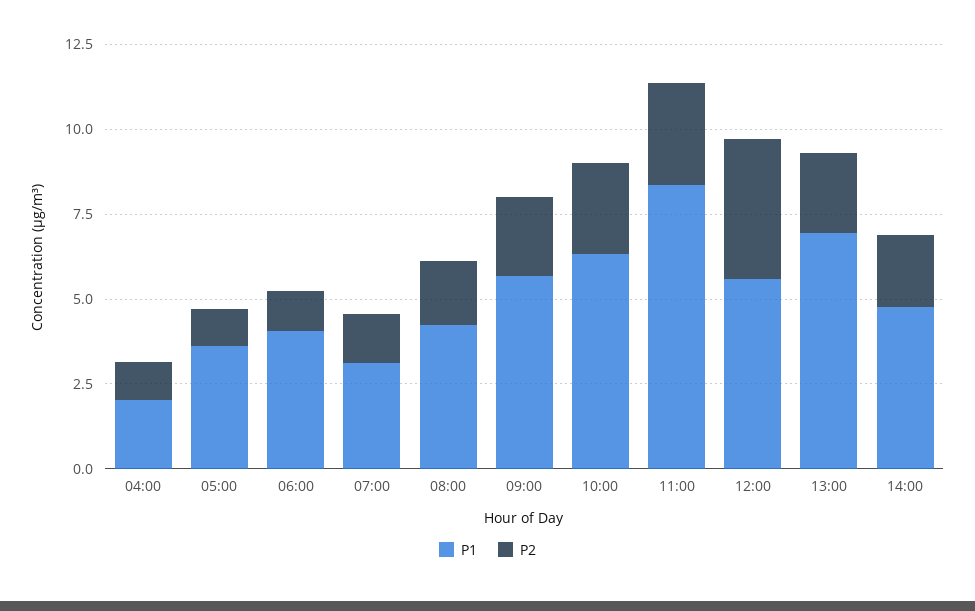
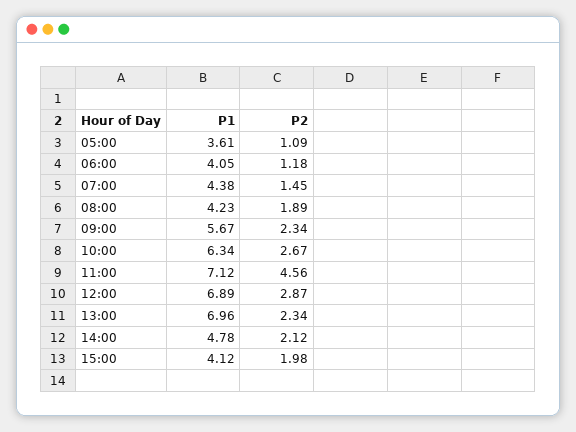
P1, 04:00: 2 -> none
P2, 04:00: 1 -> none
P1, 07:00: 3 -> 4.38
P1, 11:00: 8.5 -> 7.12
P2, 11:00: 3 -> 4.56
P1, 12:00: 5.5 -> 6.89
P2, 12:00: 4 -> 2.87
P1, 15:00: none -> 4.12
P2, 15:00: none -> 1.98

